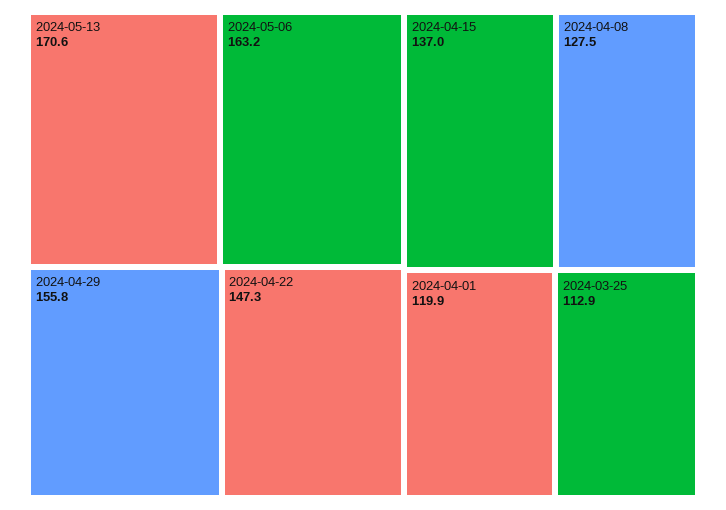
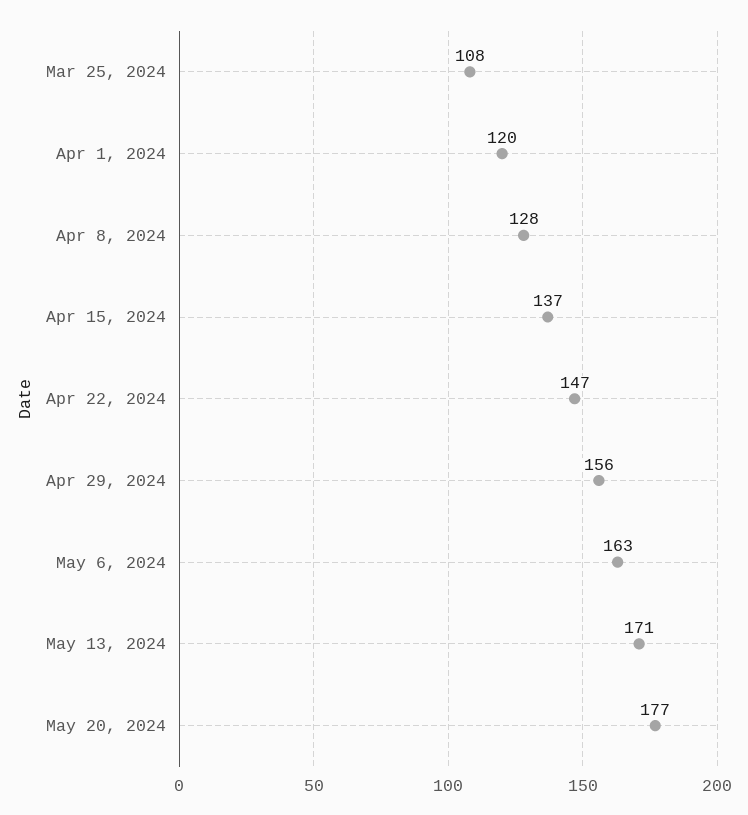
2024-03-25: 112.9 -> 108
May 20, 2024: none -> 177

